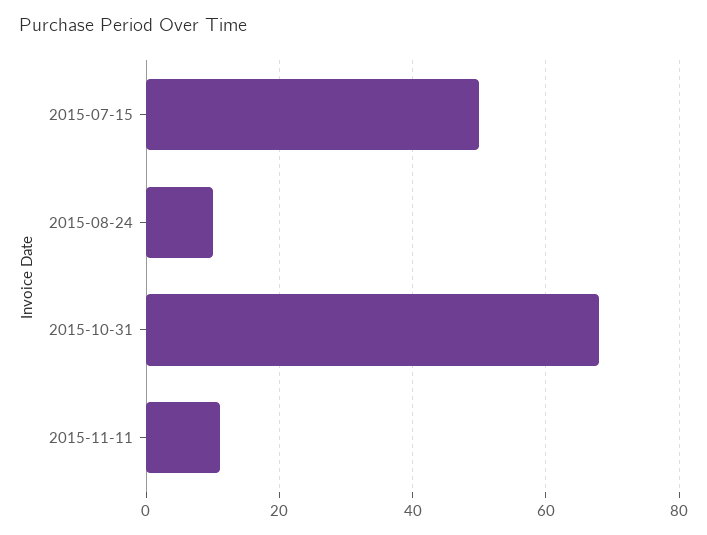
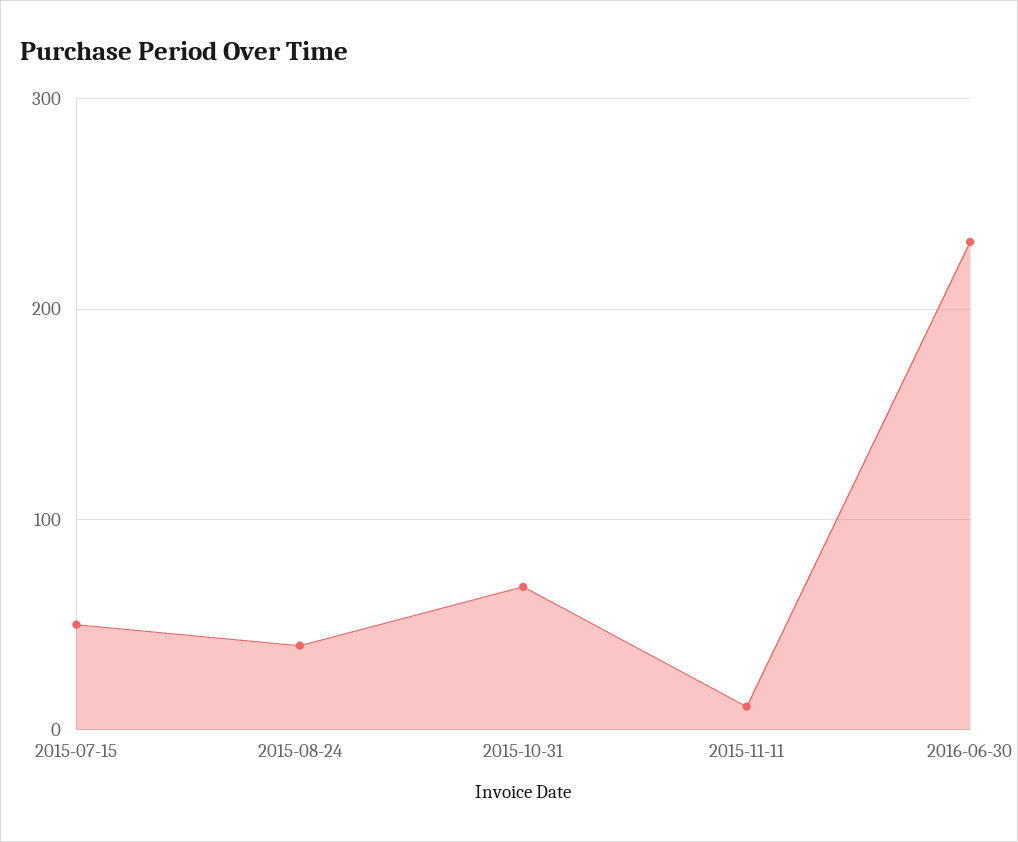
2015-08-24: 10 -> 40
2016-06-30: none -> 230

